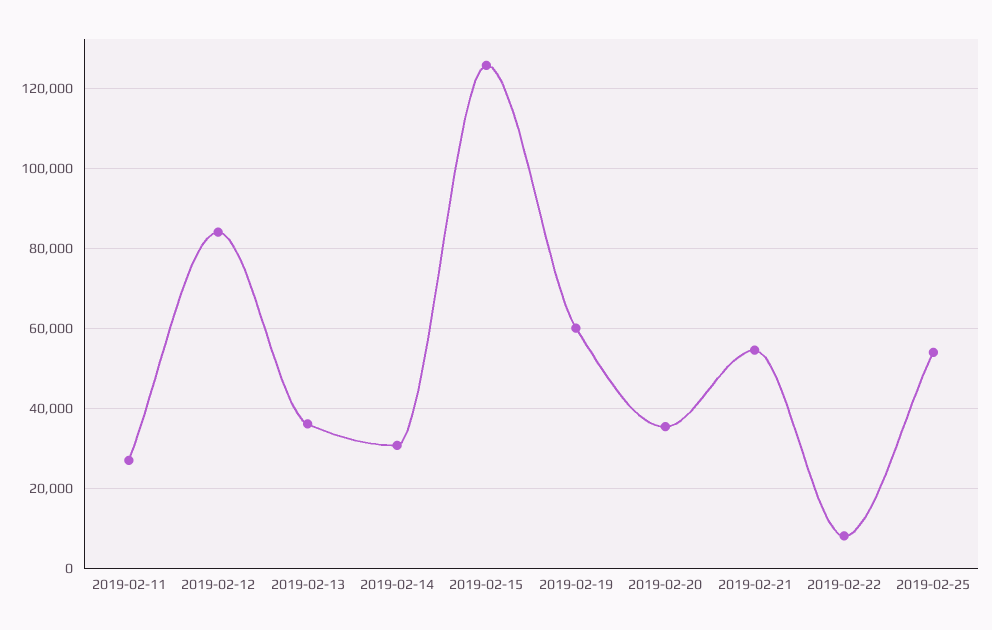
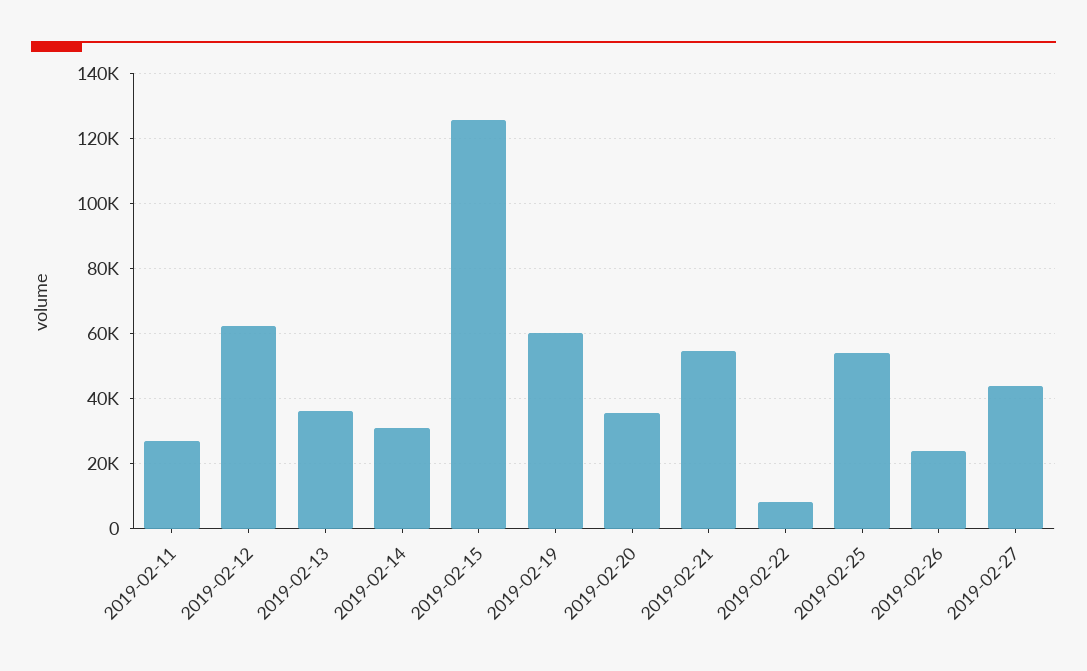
2019-02-12: 84000 -> 62000
2019-02-26: none -> 24000
2019-02-27: none -> 44000

